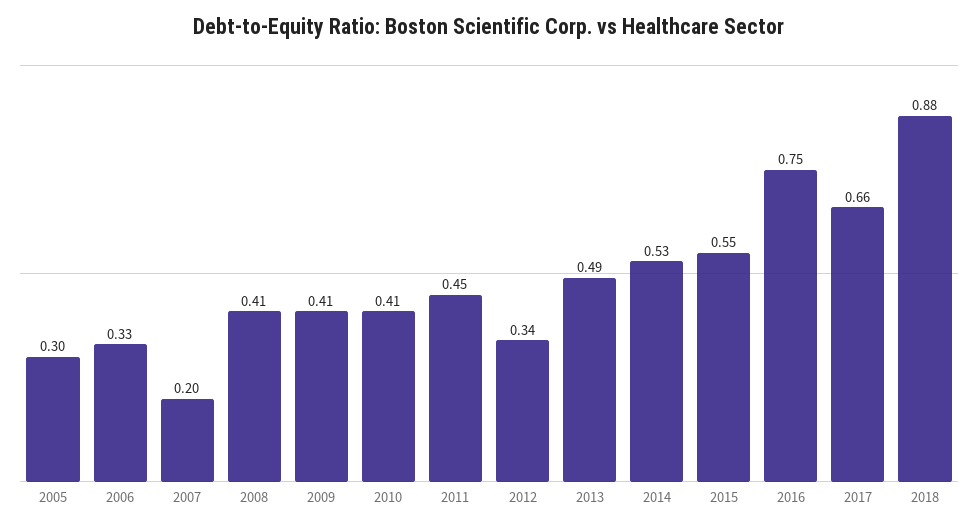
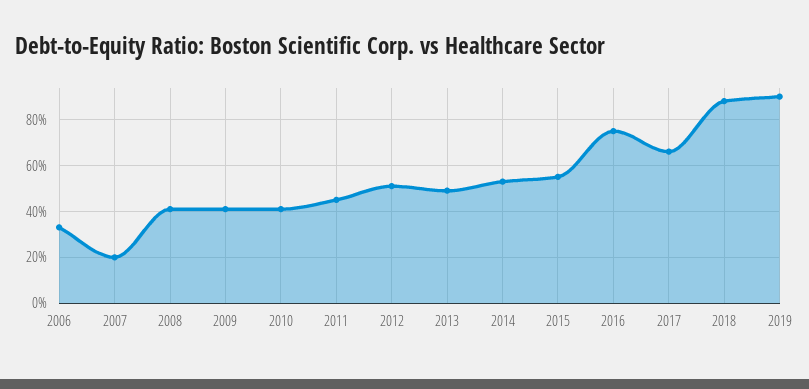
2005: 0.3 -> none
2012: 0.34 -> 0.5
2019: none -> 0.9

